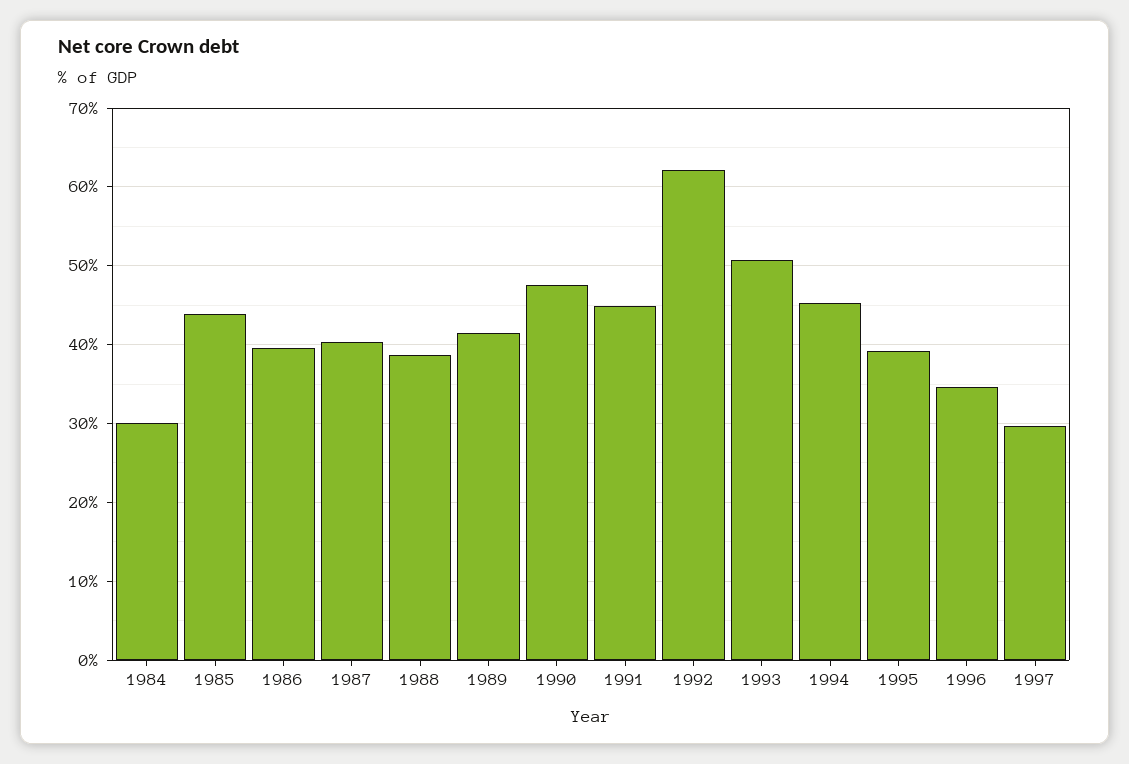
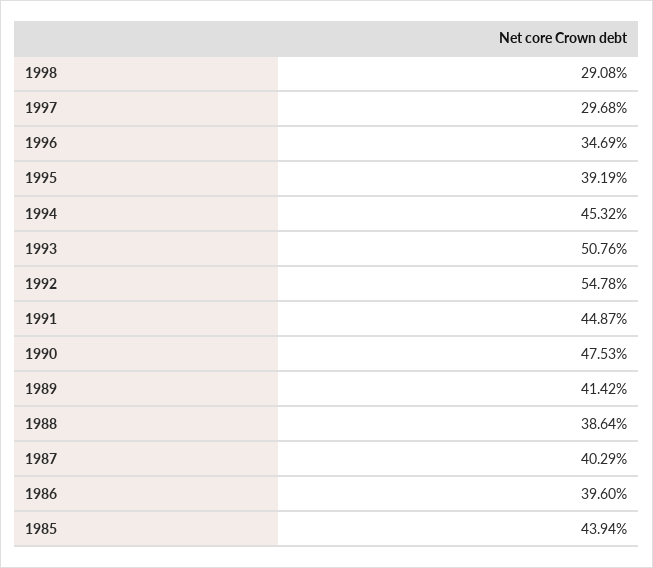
1984: 30 -> none
1992: 62 -> 54.78
1998: none -> 29.08

